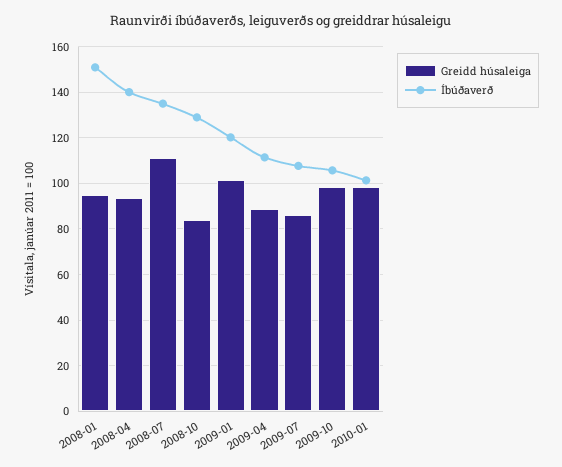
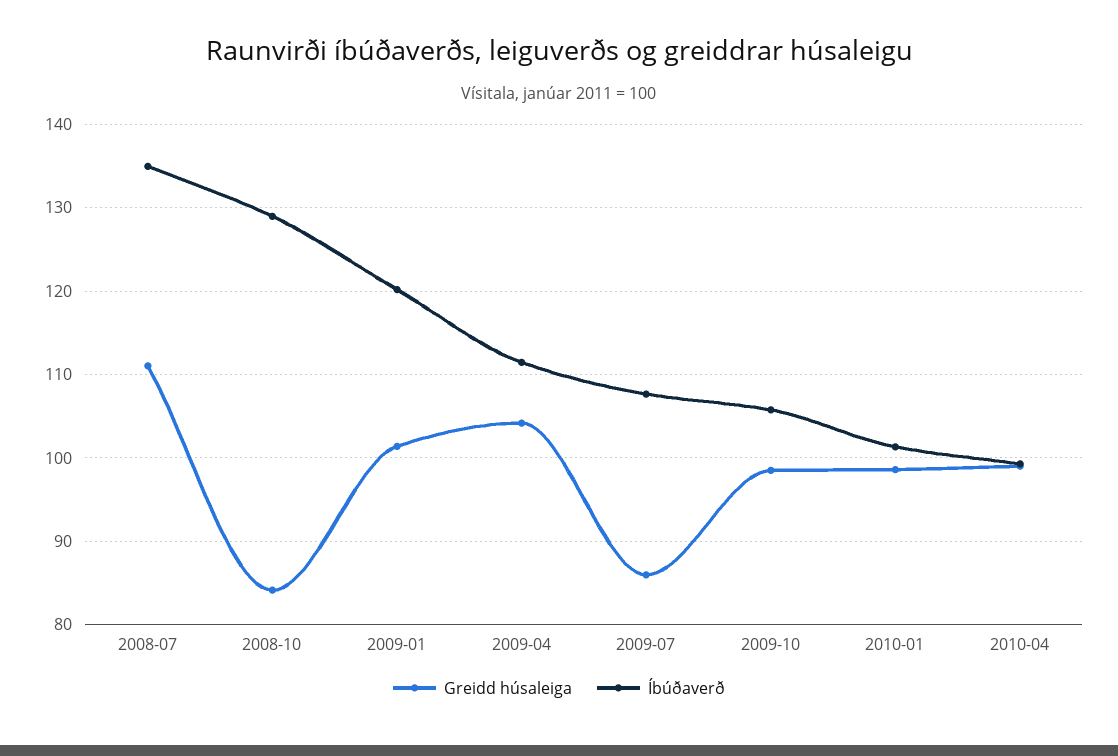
Greidd húsaleiga, 2008-01: 95 -> none
Íbúðaverð, 2008-01: 150 -> none
Greidd húsaleiga, 2008-04: 95 -> none
Íbúðaverð, 2008-04: 140 -> none
Greidd húsaleiga, 2009-04: 90 -> 104
Greidd húsaleiga, 2010-04: none -> 99
Íbúðaverð, 2010-04: none -> 99

